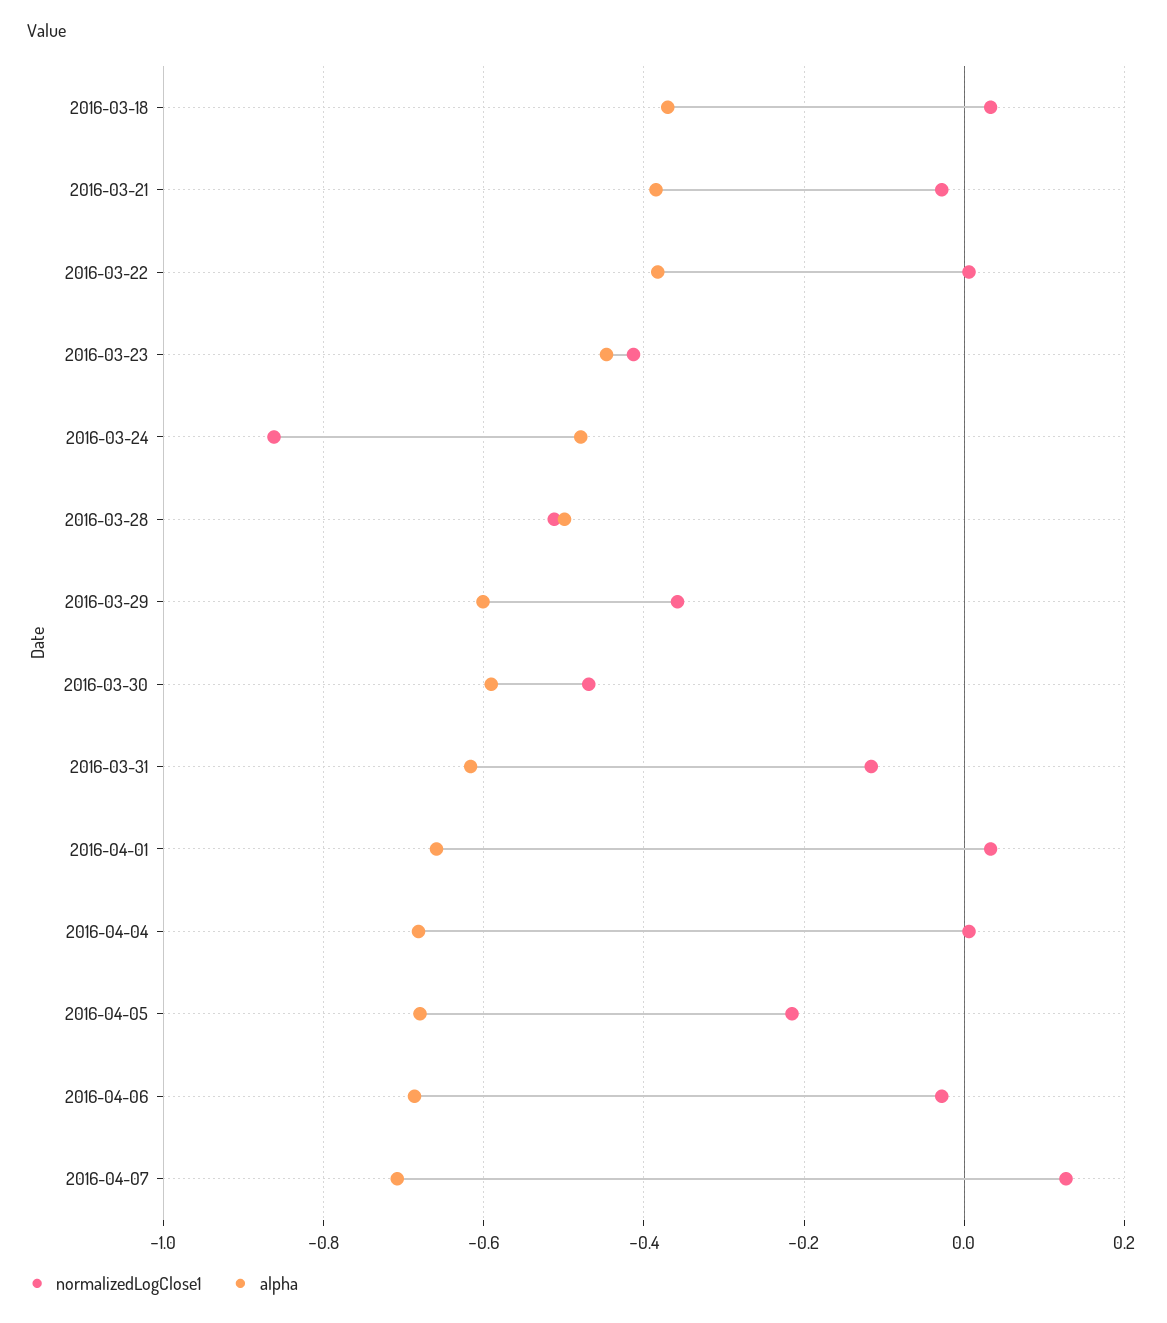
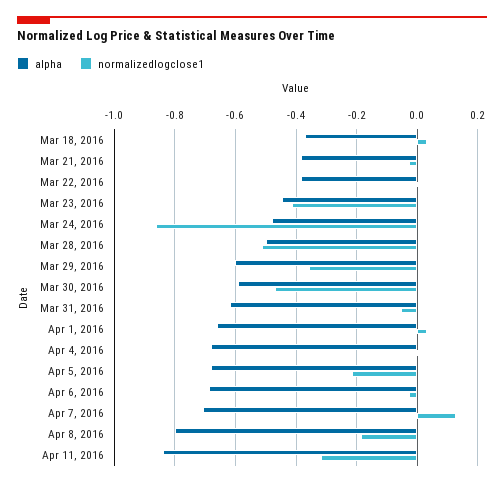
normalizedLogClose1, 2016-03-31: -0.12 -> -0.06
alpha, Apr 8, 2016: none -> -0.8
normalizedLogClose1, Apr 8, 2016: none -> -0.18
alpha, Apr 11, 2016: none -> -0.84
normalizedLogClose1, Apr 11, 2016: none -> -0.32

